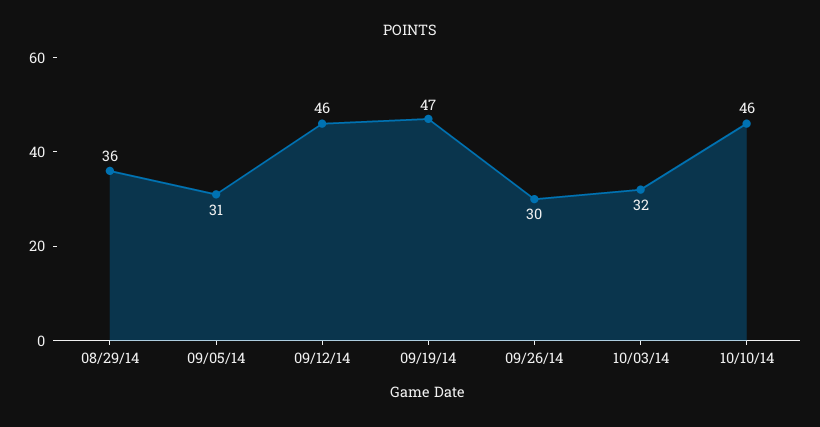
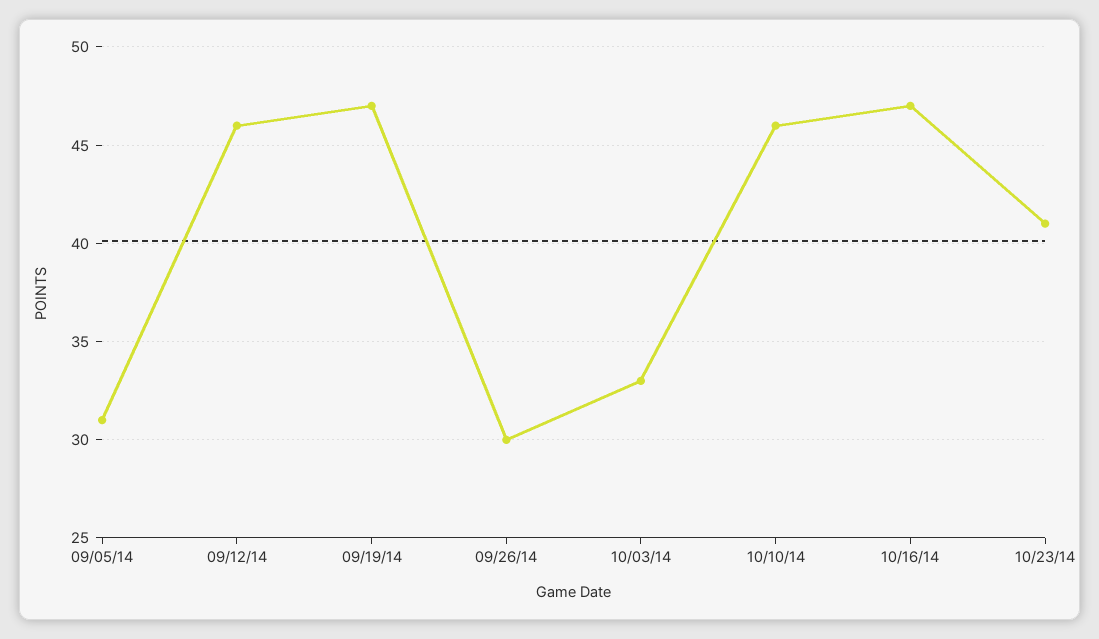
08/29/14: 36 -> none
10/03/14: 32 -> 33
10/16/14: none -> 47
10/23/14: none -> 41

